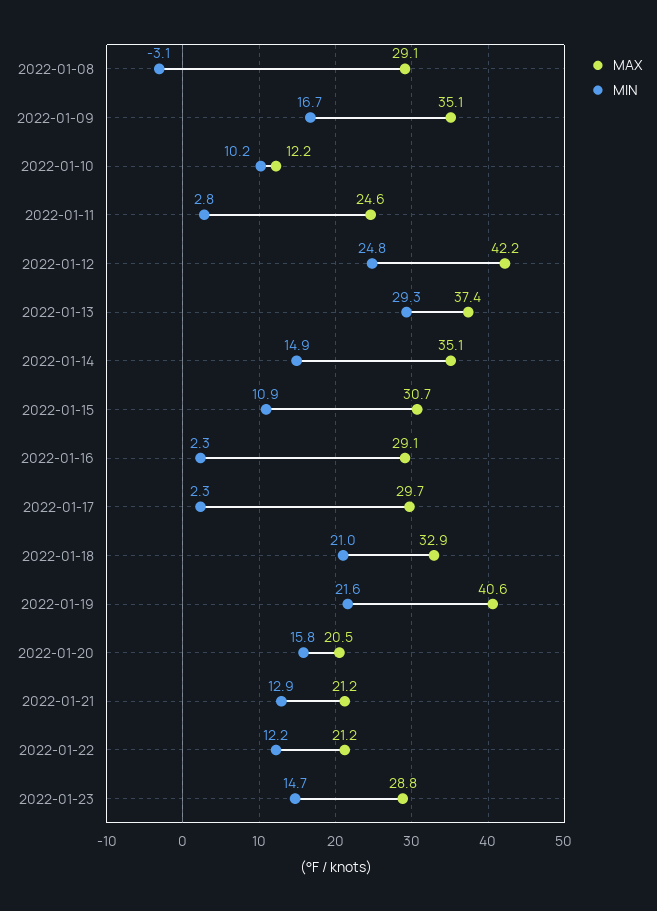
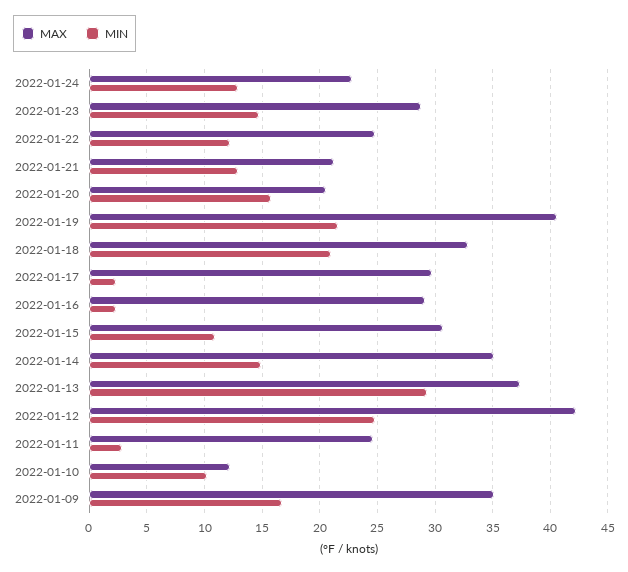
MAX, 2022-01-08: 29.1 -> none
MIN, 2022-01-08: -3.1 -> none
MAX, 2022-01-22: 21.2 -> 25
MAX, 2022-01-24: none -> 23
MIN, 2022-01-24: none -> 13

